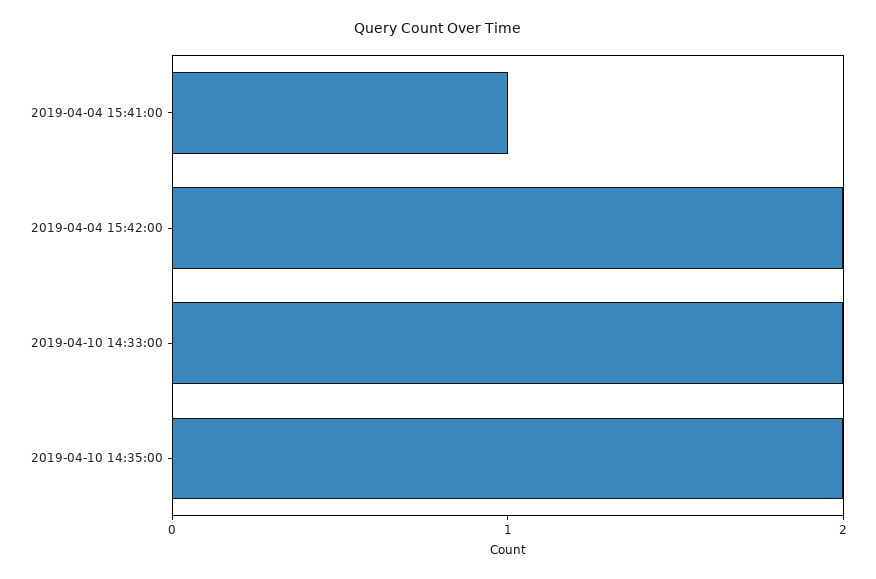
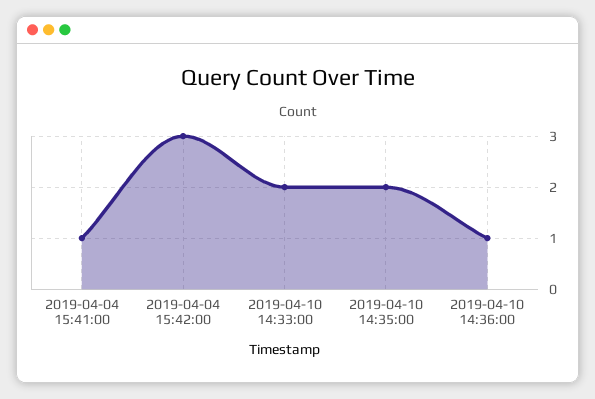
2019-04-04 15:42:00: 2 -> 3
2019-04-10 14:36:00: none -> 1

